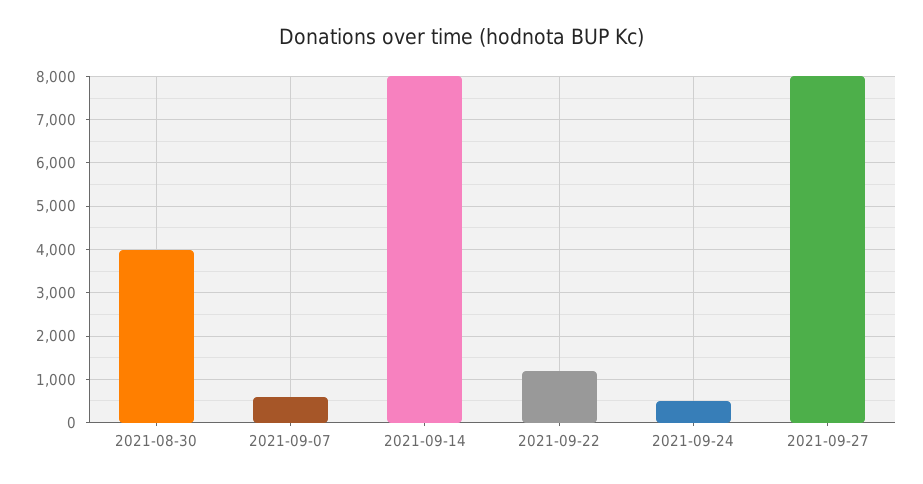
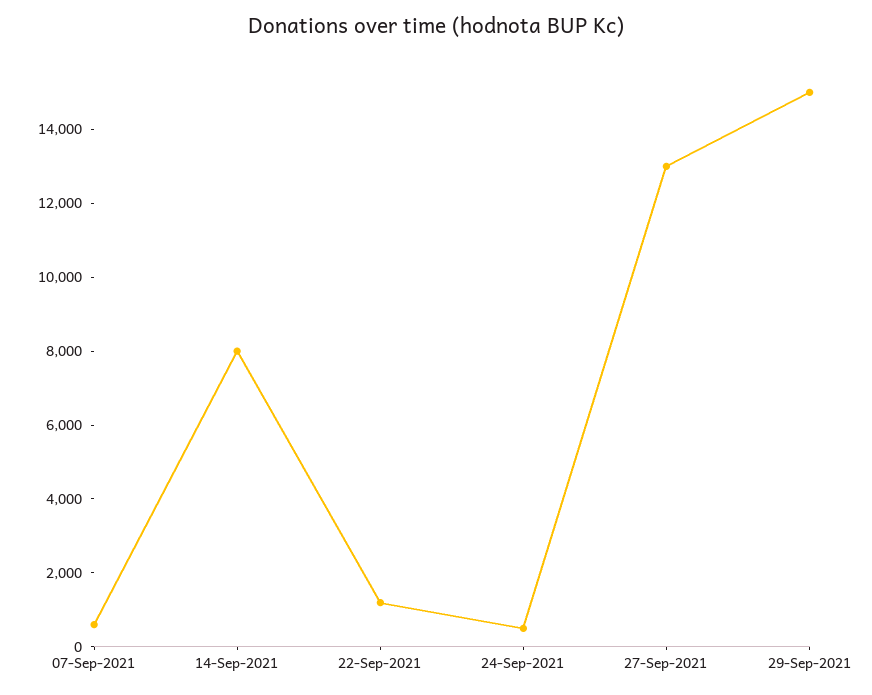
2021-08-30: 4000 -> none
2021-09-27: 8000 -> 13000
29-Sep-2021: none -> 15000

